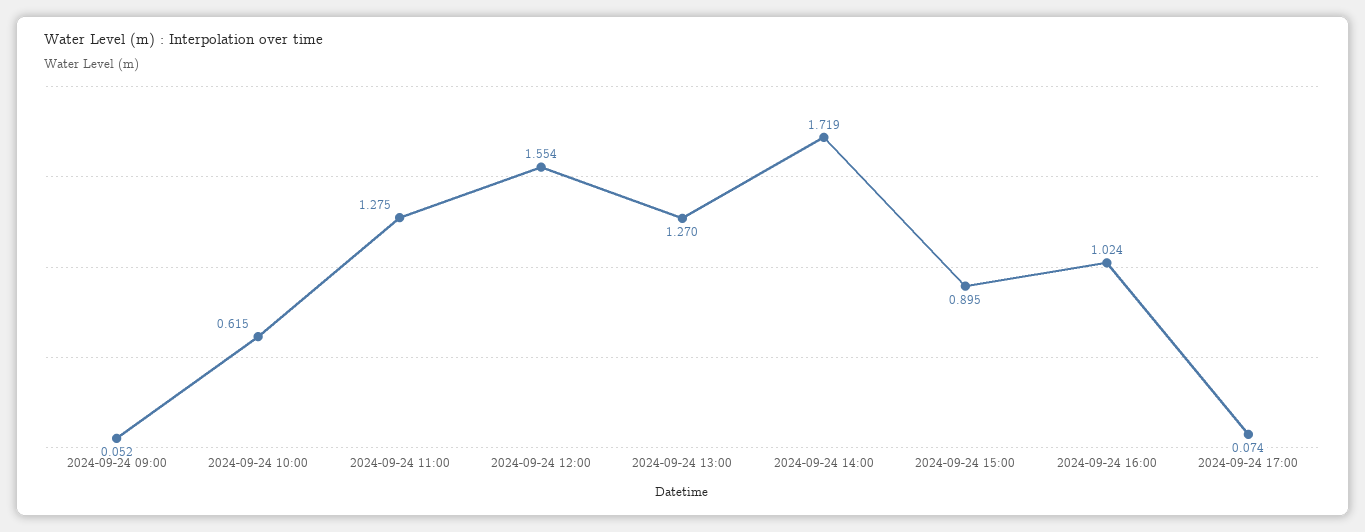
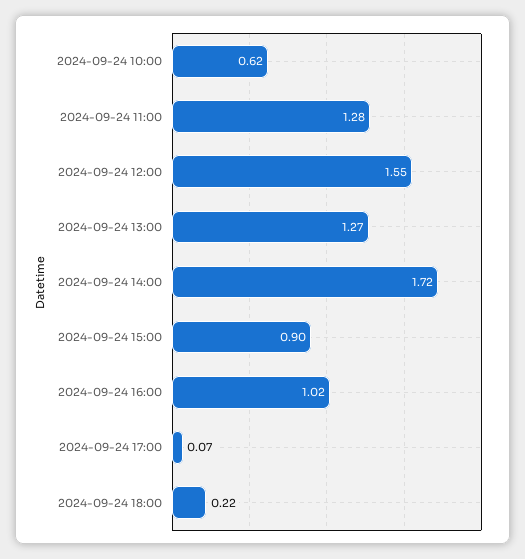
2024-09-24 09:00: 0.052 -> none
2024-09-24 18:00: none -> 0.22

